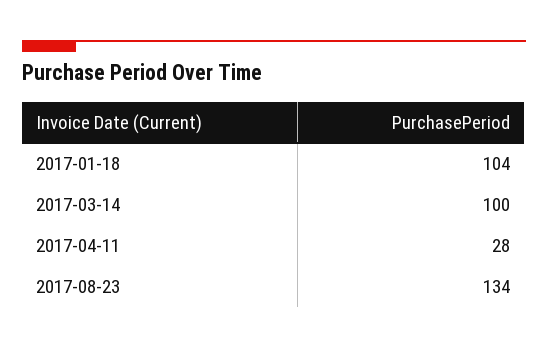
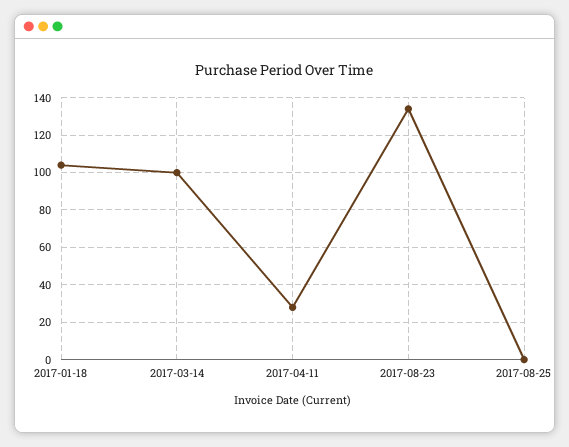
2017-08-25: none -> 0

